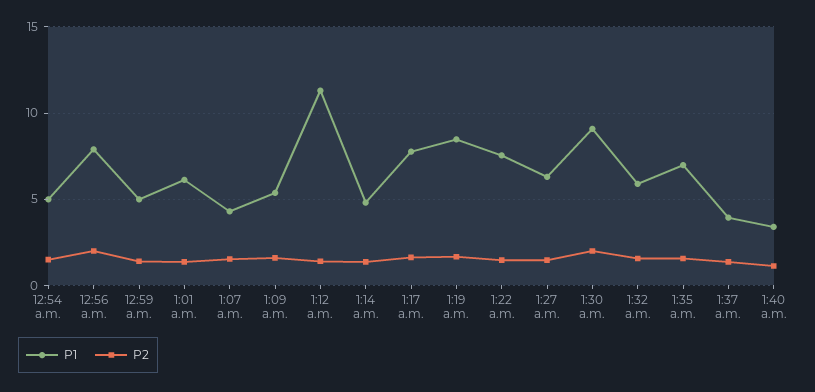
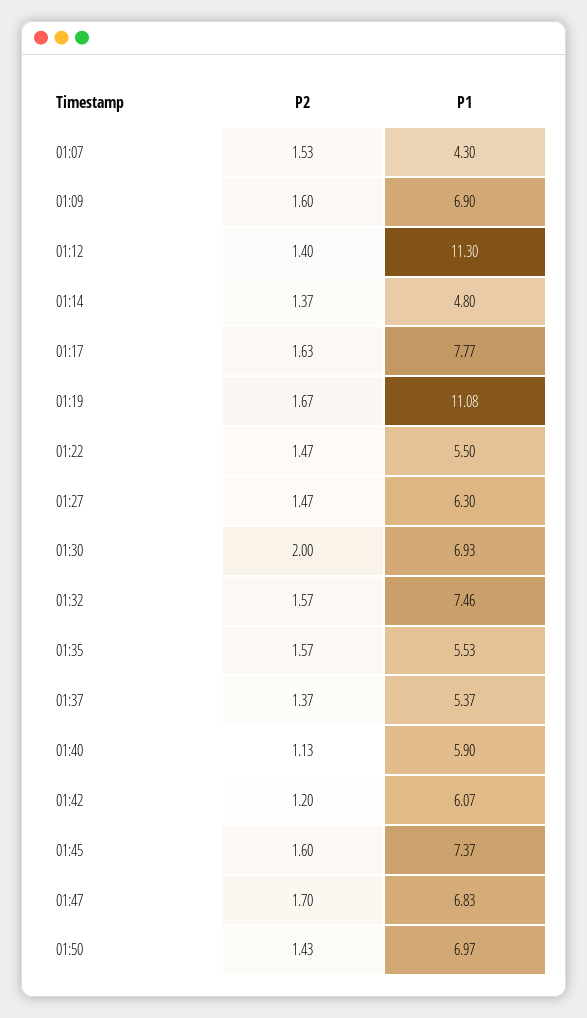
P1, 12:54 a.m.: 5 -> none
P2, 12:54 a.m.: 1.5 -> none
P1, 12:56 a.m.: 8 -> none
P2, 12:56 a.m.: 2 -> none
P1, 12:59 a.m.: 5 -> none
P2, 12:59 a.m.: 1.5 -> none
P1, 1:01 a.m.: 6 -> none
P2, 1:01 a.m.: 1.5 -> none
P1, 1:09 a.m.: 5.5 -> 6.9
P1, 1:19 a.m.: 8.5 -> 11.08
P1, 1:22 a.m.: 7.5 -> 5.5
P1, 1:30 a.m.: 9 -> 6.93
P1, 1:32 a.m.: 6 -> 7.46
P1, 1:35 a.m.: 7 -> 5.53
P1, 1:37 a.m.: 4 -> 5.37
P1, 1:40 a.m.: 3.5 -> 5.9
P2, 01:42: none -> 1.2
P1, 01:42: none -> 6.07
P2, 01:45: none -> 1.6
P1, 01:45: none -> 7.37
P2, 01:47: none -> 1.7
P1, 01:47: none -> 6.83
P2, 01:50: none -> 1.43
P1, 01:50: none -> 6.97

